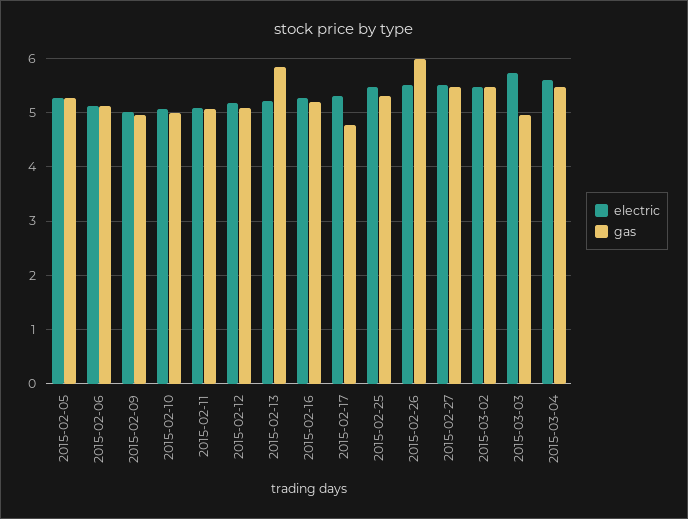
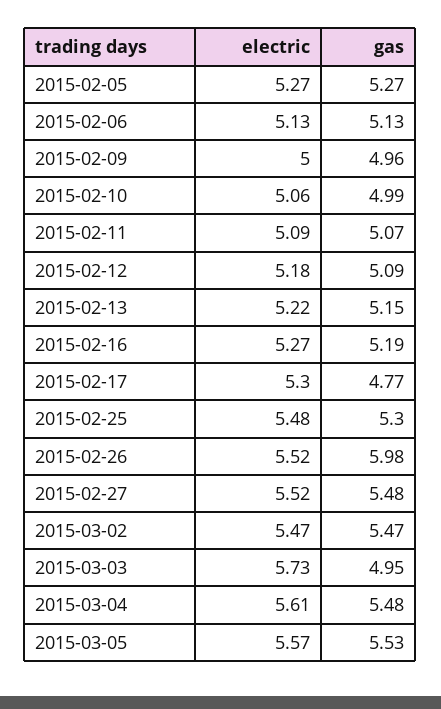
gas, 2015-02-13: 5.8 -> 5.15
electric, 2015-03-05: none -> 5.57
gas, 2015-03-05: none -> 5.53

